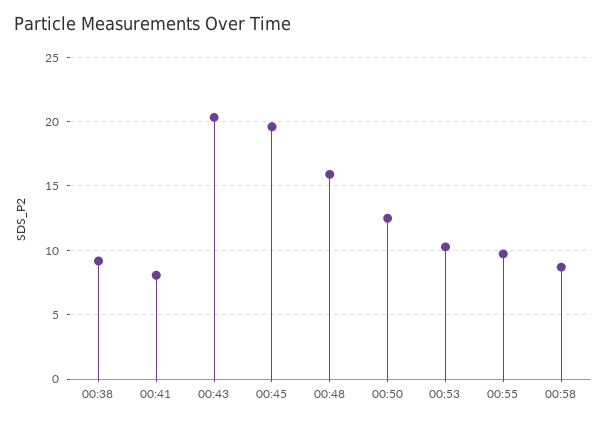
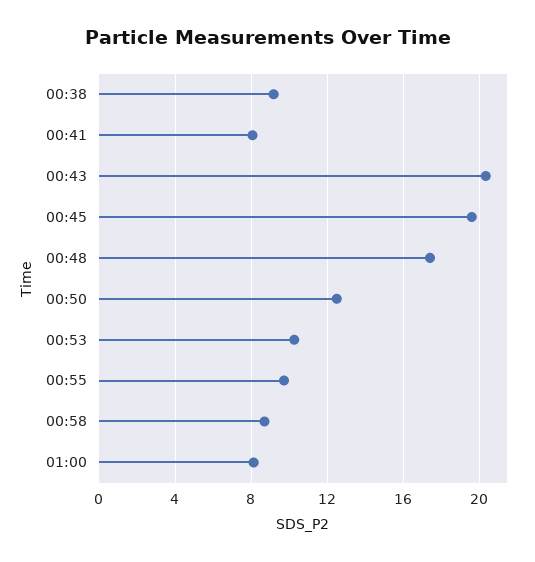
00:48: 16 -> 17.5
01:00: none -> 8

